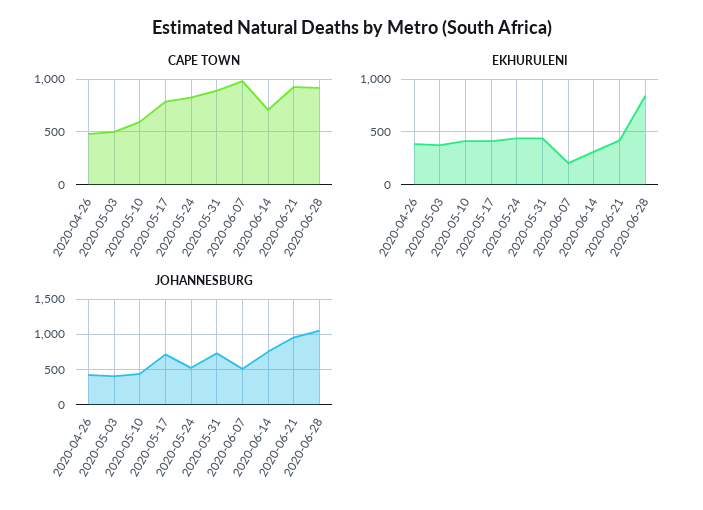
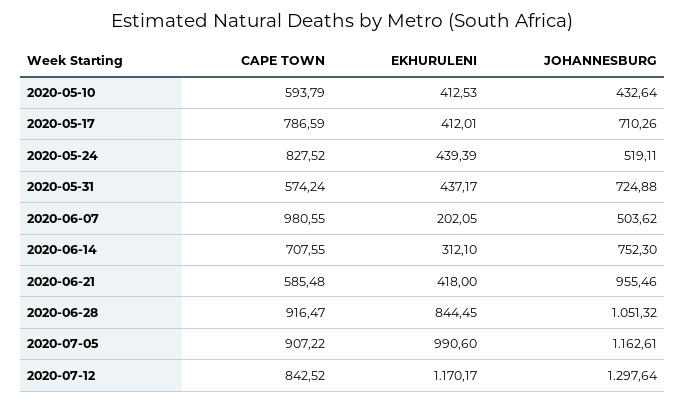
CAPE TOWN, 2020-04-26: 500 -> none
CAPE TOWN, 2020-05-03: 500 -> none
CAPE TOWN, 2020-05-31: 900 -> 574.24
CAPE TOWN, 2020-06-21: 900 -> 585.48
EKHURULENI, 2020-04-26: 400 -> none
EKHURULENI, 2020-05-03: 400 -> none
JOHANNESBURG, 2020-04-26: 400 -> none
JOHANNESBURG, 2020-05-03: 400 -> none
CAPE TOWN, 2020-07-05: none -> 907.22
EKHURULENI, 2020-07-05: none -> 990.6
JOHANNESBURG, 2020-07-05: none -> 1162.61
CAPE TOWN, 2020-07-12: none -> 842.52
EKHURULENI, 2020-07-12: none -> 1170.17
JOHANNESBURG, 2020-07-12: none -> 1297.64

